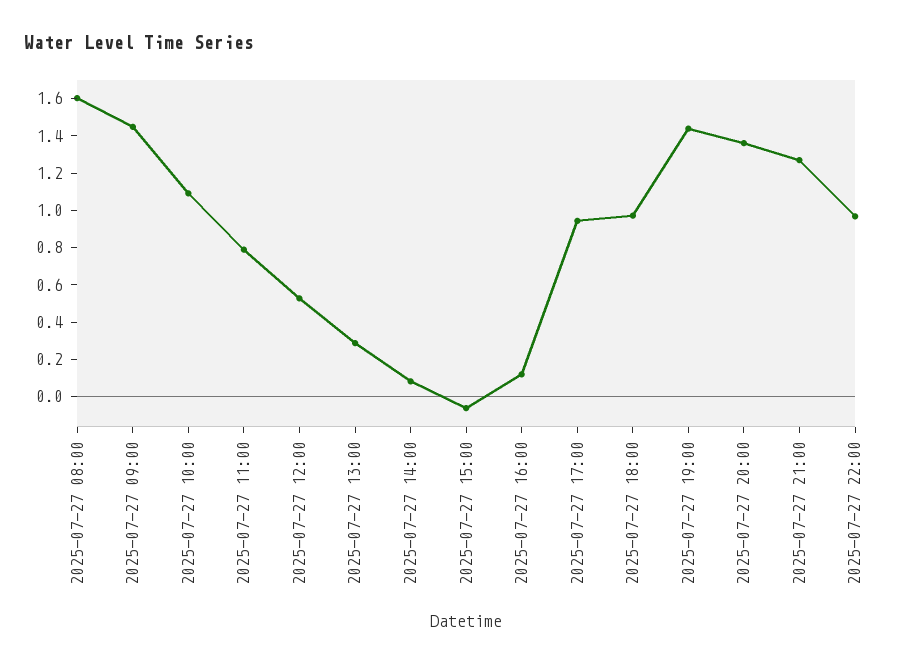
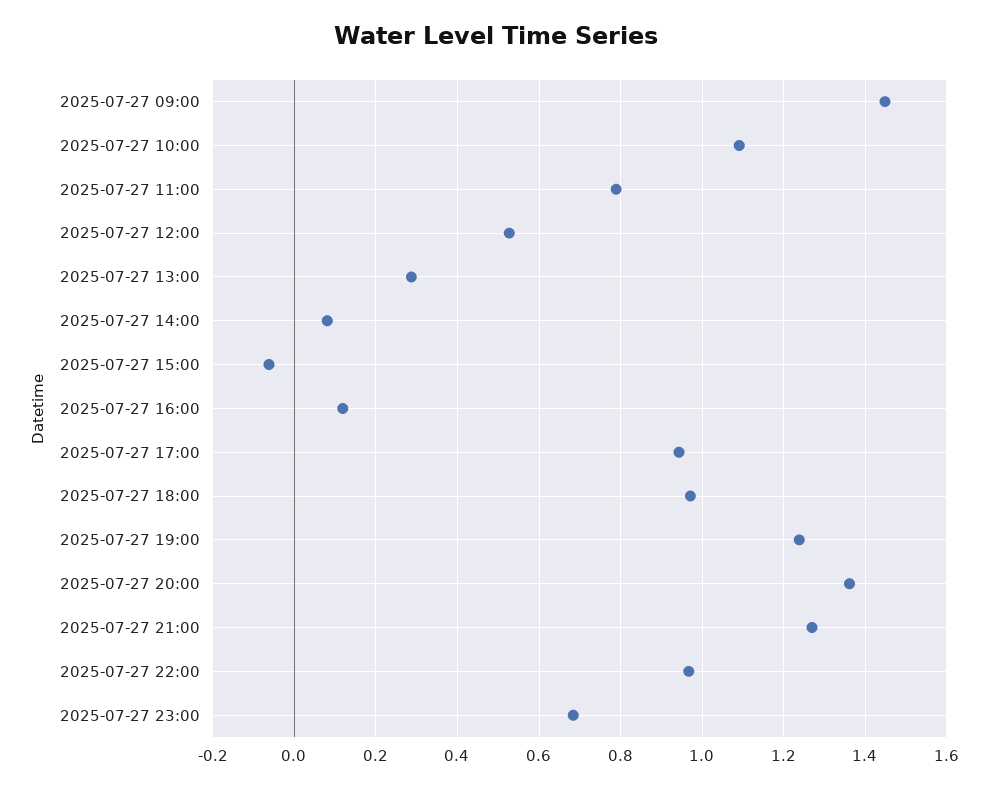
2025-07-27 08:00: 1.6 -> none
2025-07-27 19:00: 1.45 -> 1.24
2025-07-27 23:00: none -> 0.68

